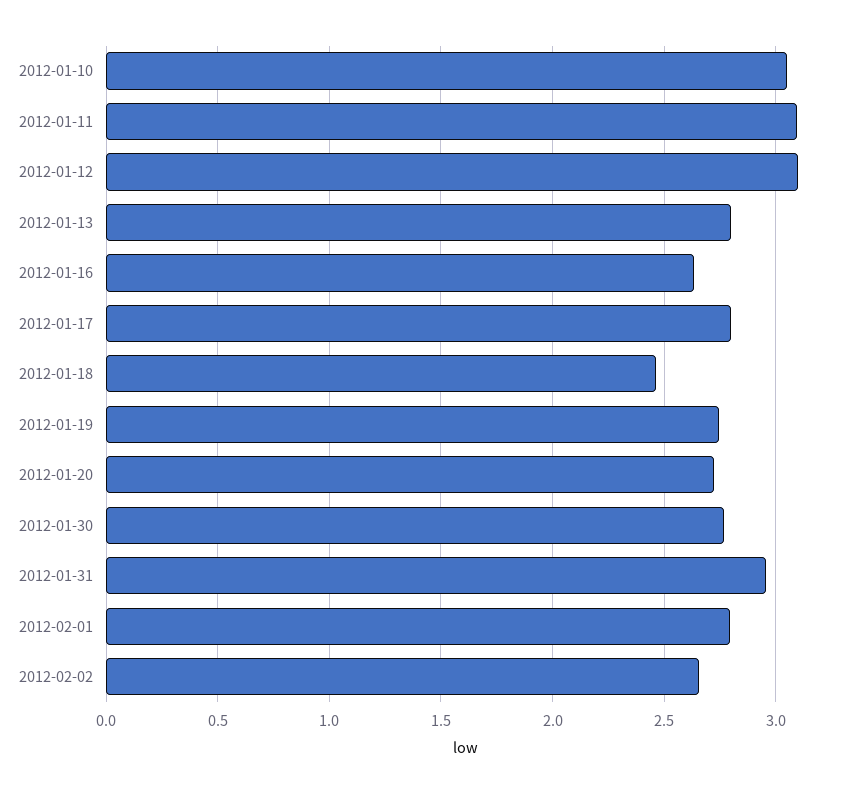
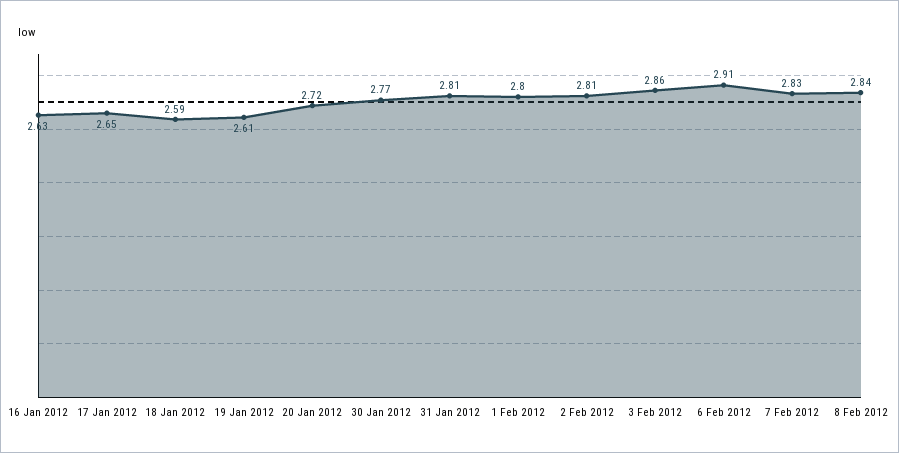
2012-01-10: 3.05 -> none
2012-01-11: 3.1 -> none
2012-01-12: 3.1 -> none
2012-01-13: 2.8 -> none
2012-01-17: 2.8 -> 2.65
2012-01-18: 2.45 -> 2.59
2012-01-19: 2.75 -> 2.61
2012-01-31: 2.95 -> 2.81
2012-02-02: 2.65 -> 2.81
3 Feb 2012: none -> 2.86
6 Feb 2012: none -> 2.91
7 Feb 2012: none -> 2.83
8 Feb 2012: none -> 2.84

